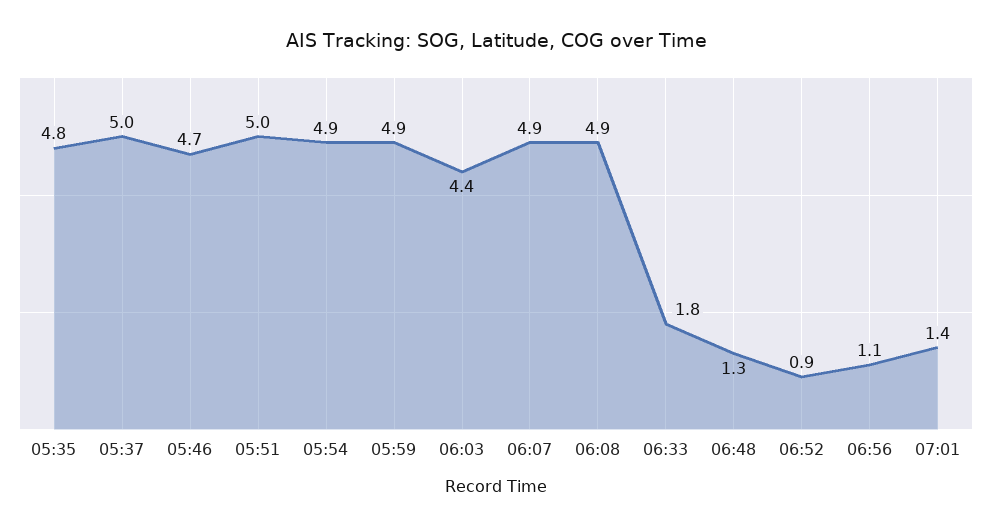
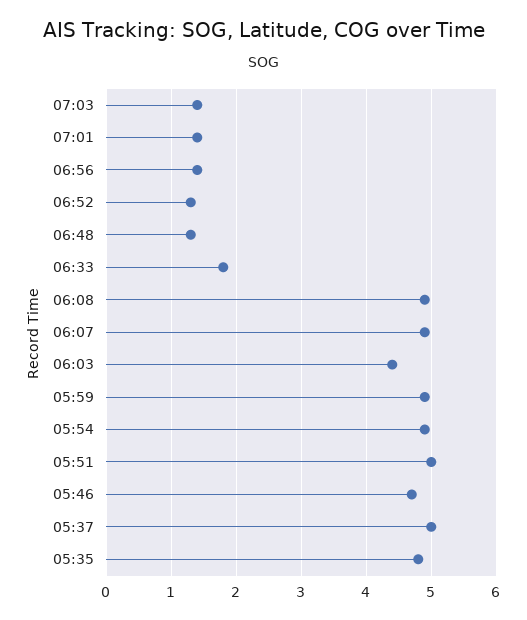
06:52: 0.9 -> 1.3
06:56: 1.1 -> 1.4
07:03: none -> 1.4

